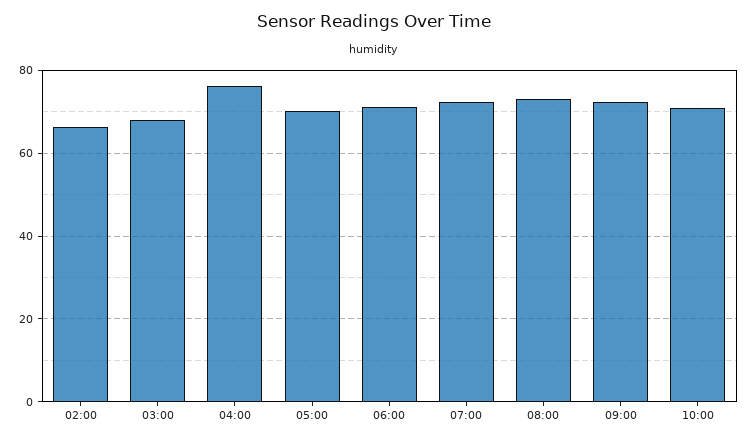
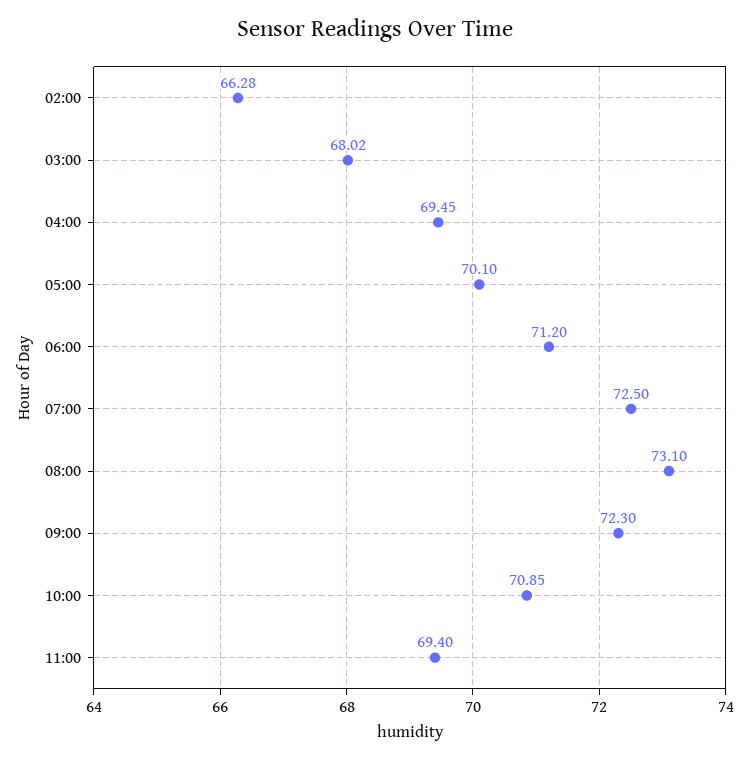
04:00: 76 -> 69.45
11:00: none -> 69.4

